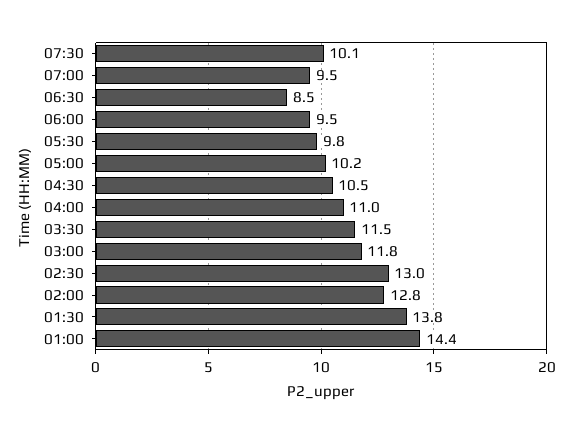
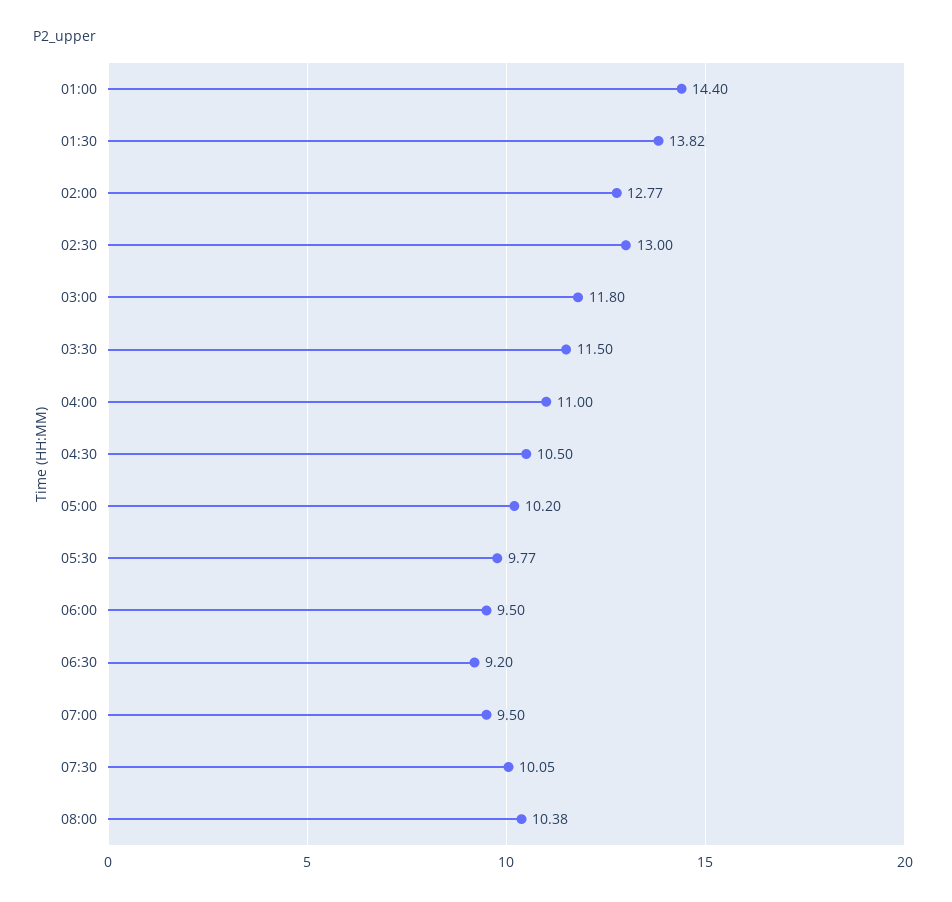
06:30: 8.5 -> 9.2
08:00: none -> 10.38

